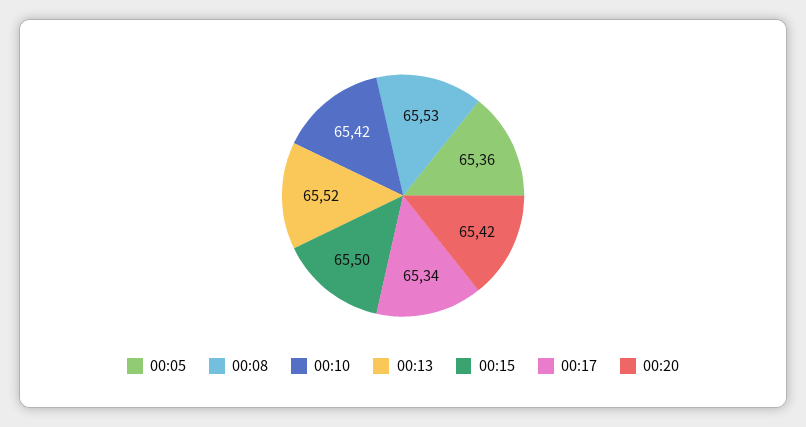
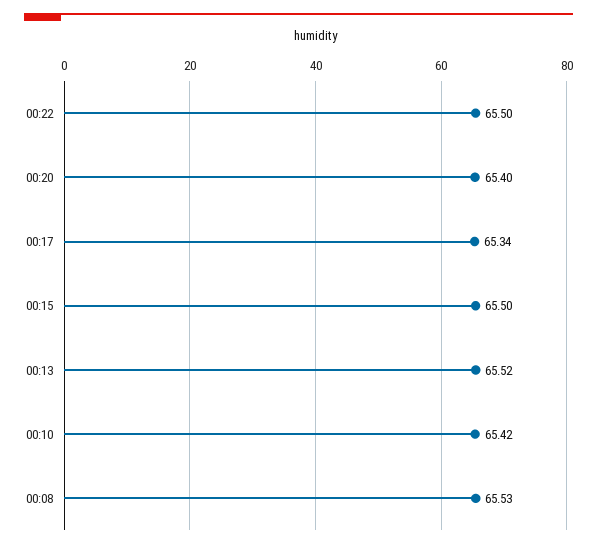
00:05: 65.36 -> none
00:20: 65.42 -> 65.4
00:22: none -> 65.5

